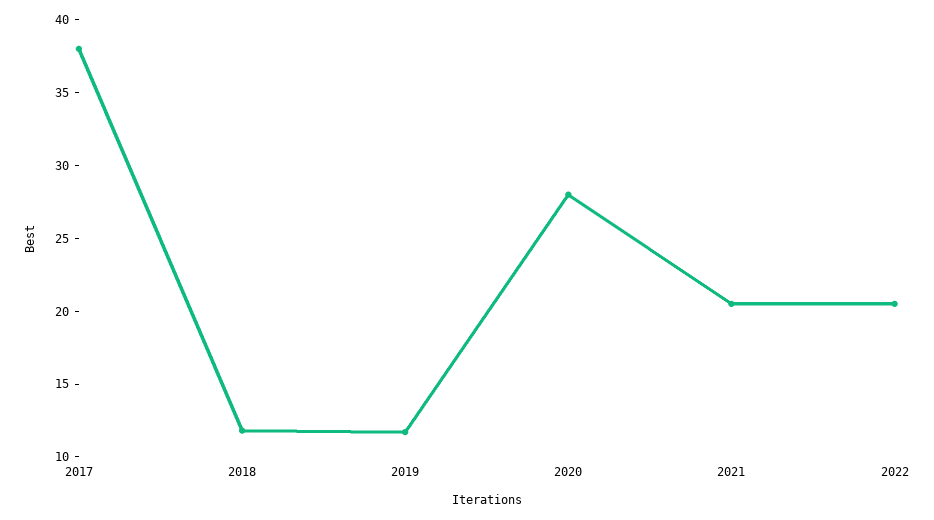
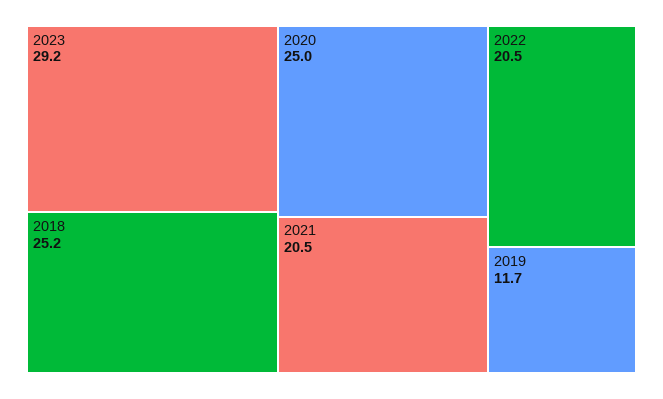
2017: 38 -> none
2018: 12 -> 25.2
2020: 28 -> 25
2023: none -> 29.2

